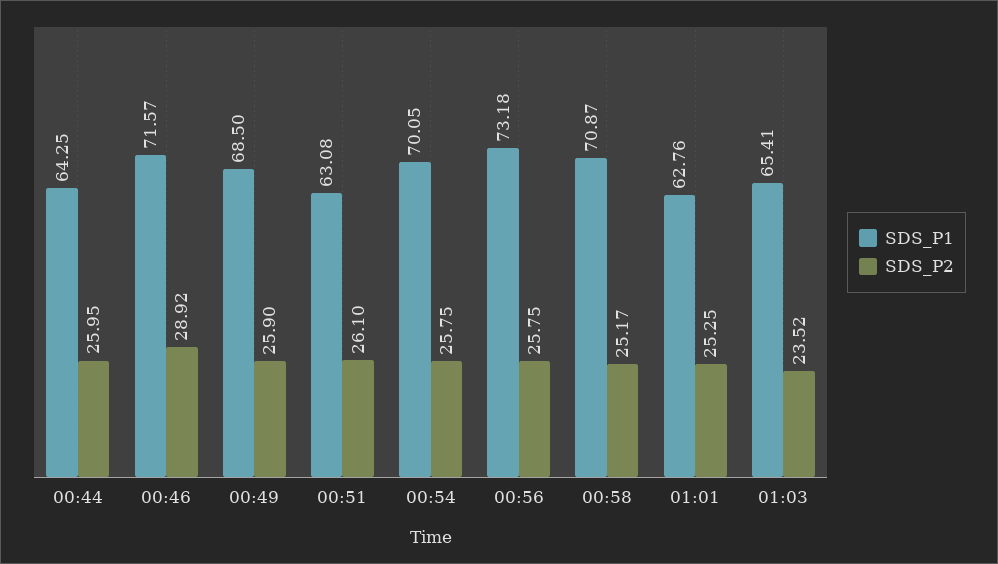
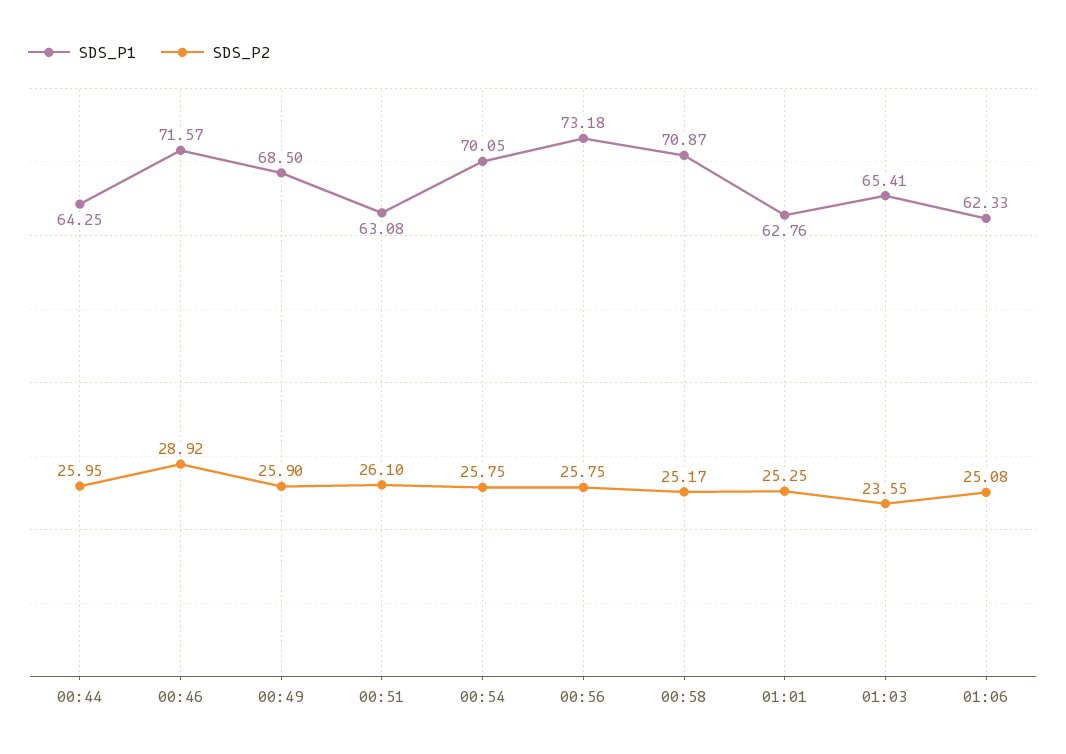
SDS_P2, 01:03: 23.52 -> 23.55
SDS_P1, 01:06: none -> 62.33
SDS_P2, 01:06: none -> 25.08

